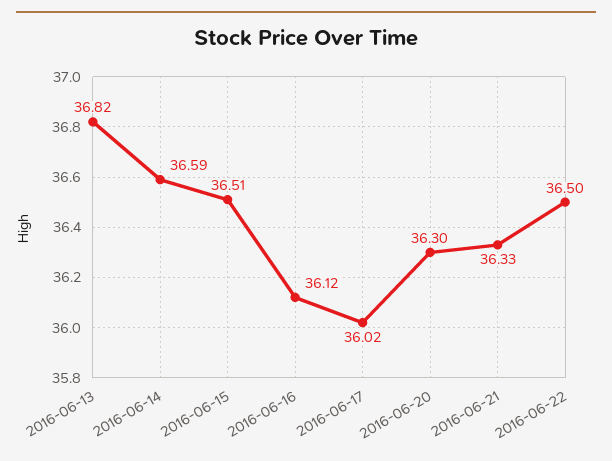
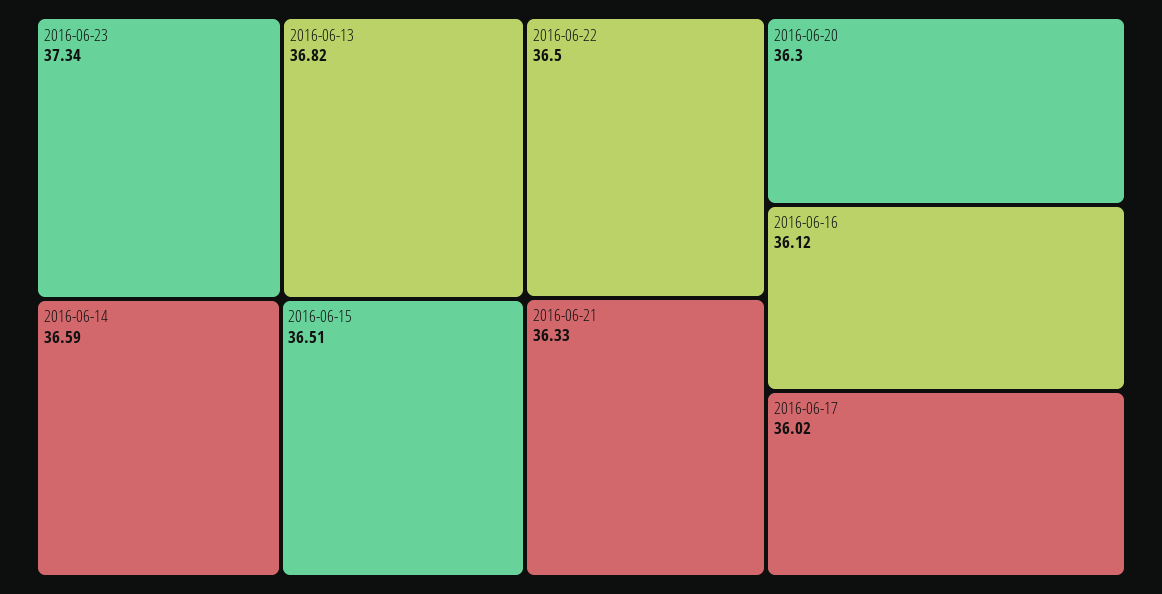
2016-06-23: none -> 37.34

